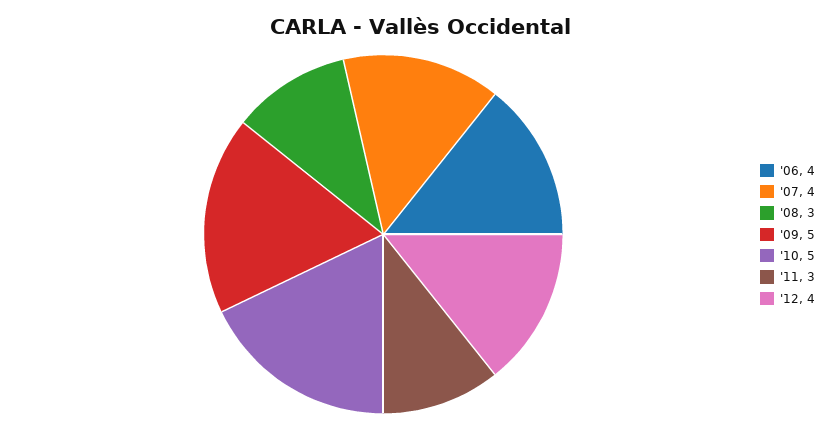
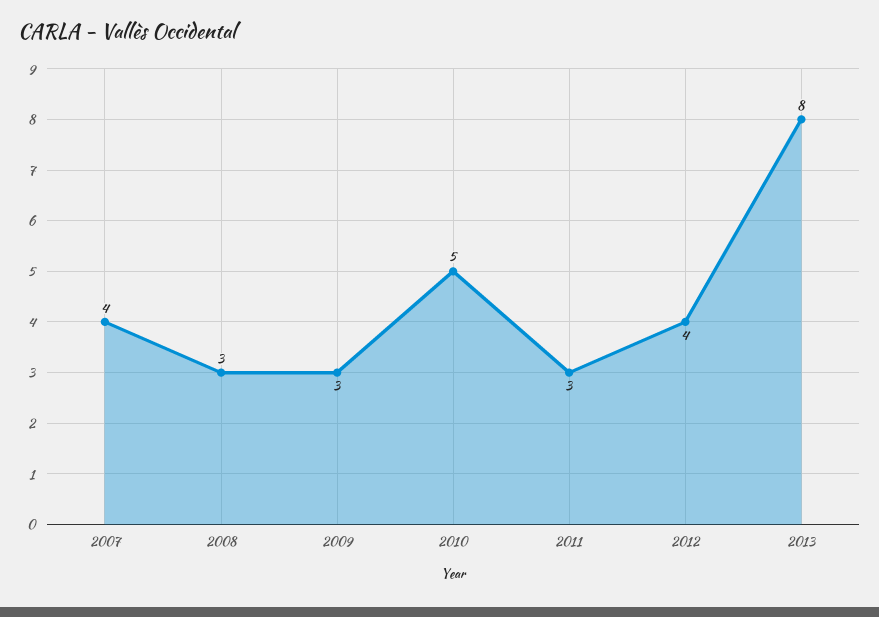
'06: 4 -> none
'09: 5 -> 3
2013: none -> 8

